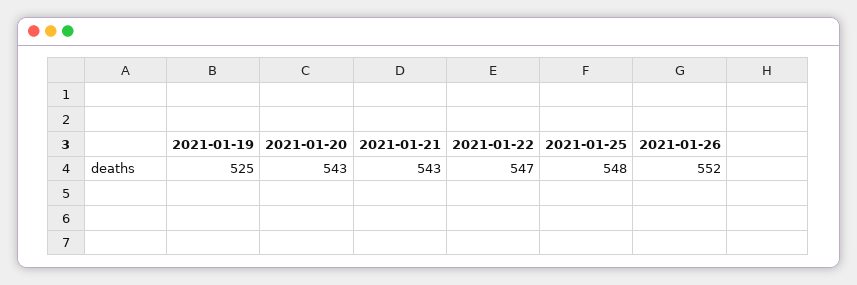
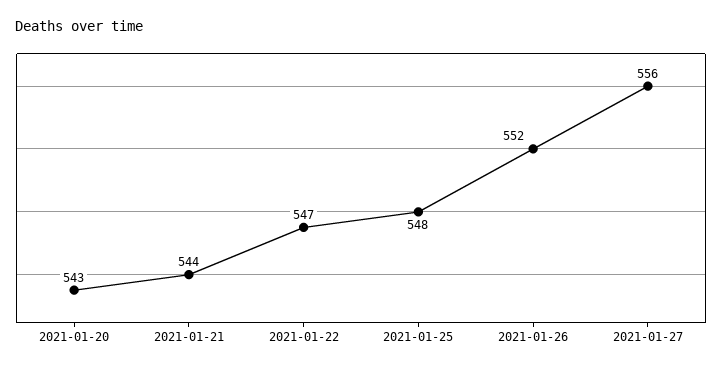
2021-01-19: 525 -> none
2021-01-21: 543 -> 544
2021-01-27: none -> 556

